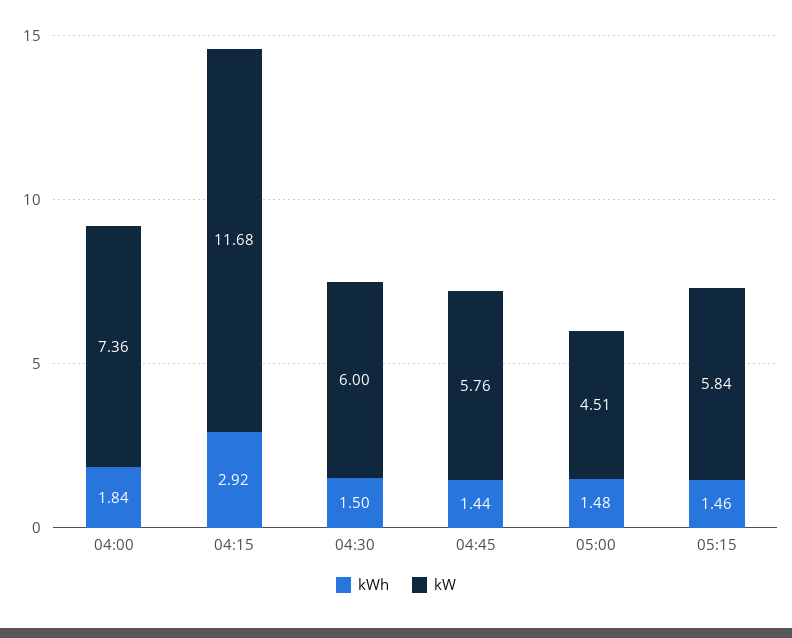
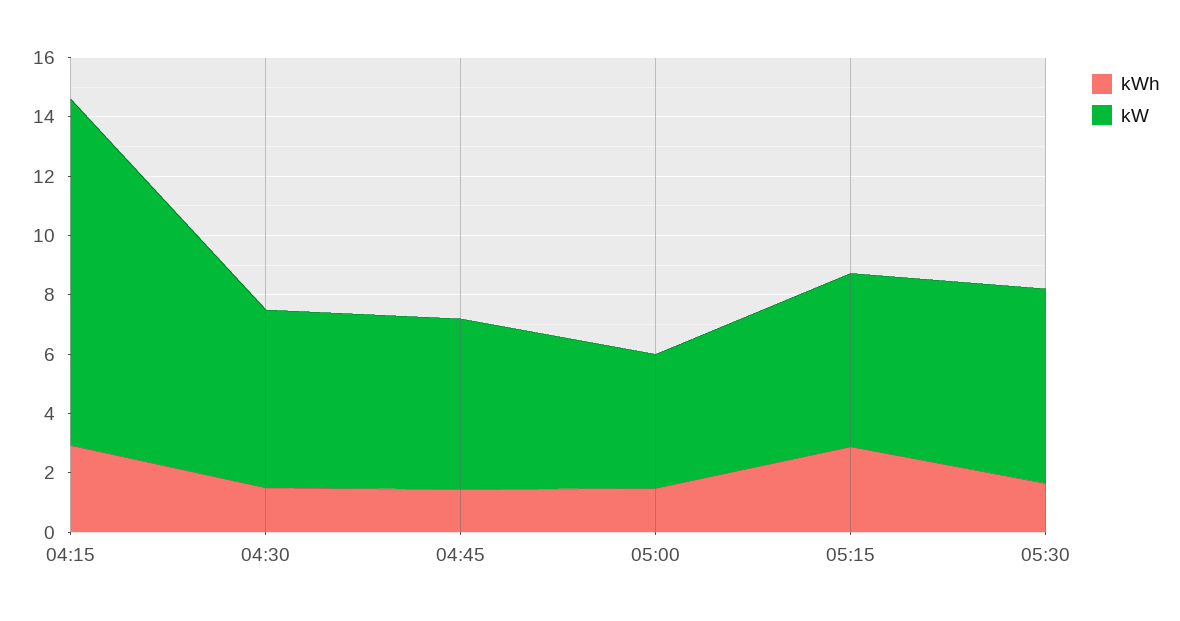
kWh, 04:00: 1.84 -> none
kW, 04:00: 7.36 -> none
kWh, 05:15: 1.46 -> 3
kWh, 05:30: none -> 1.5
kW, 05:30: none -> 6.5

